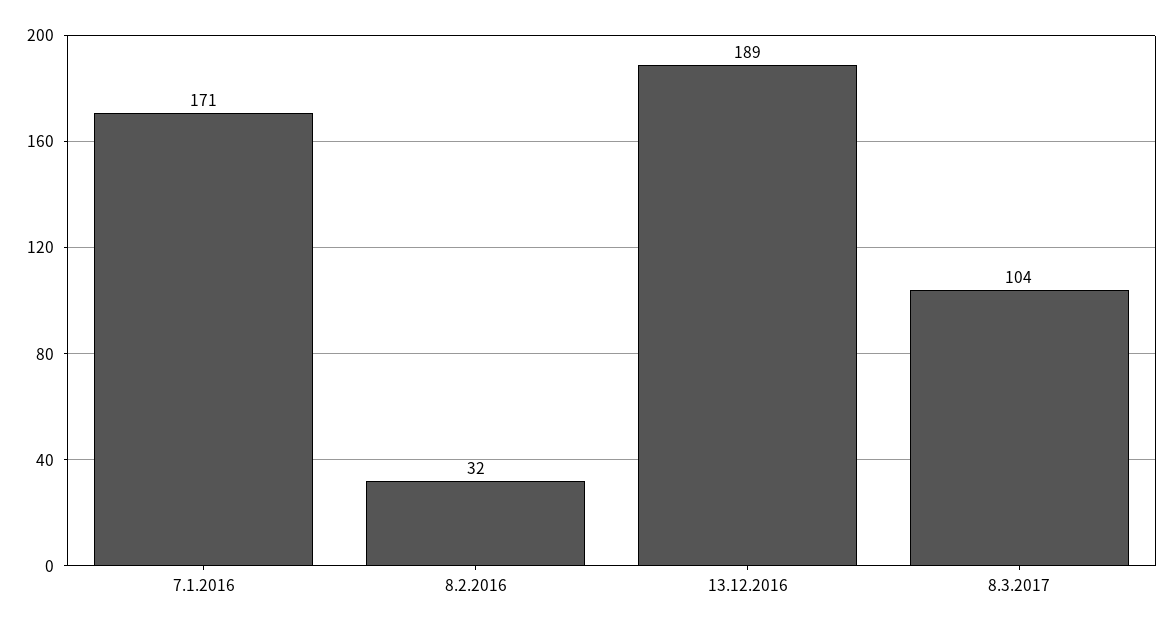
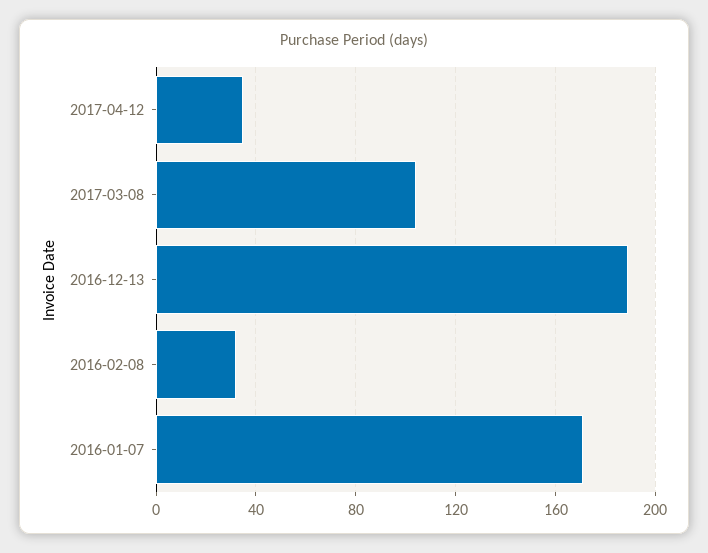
2017-04-12: none -> 35

